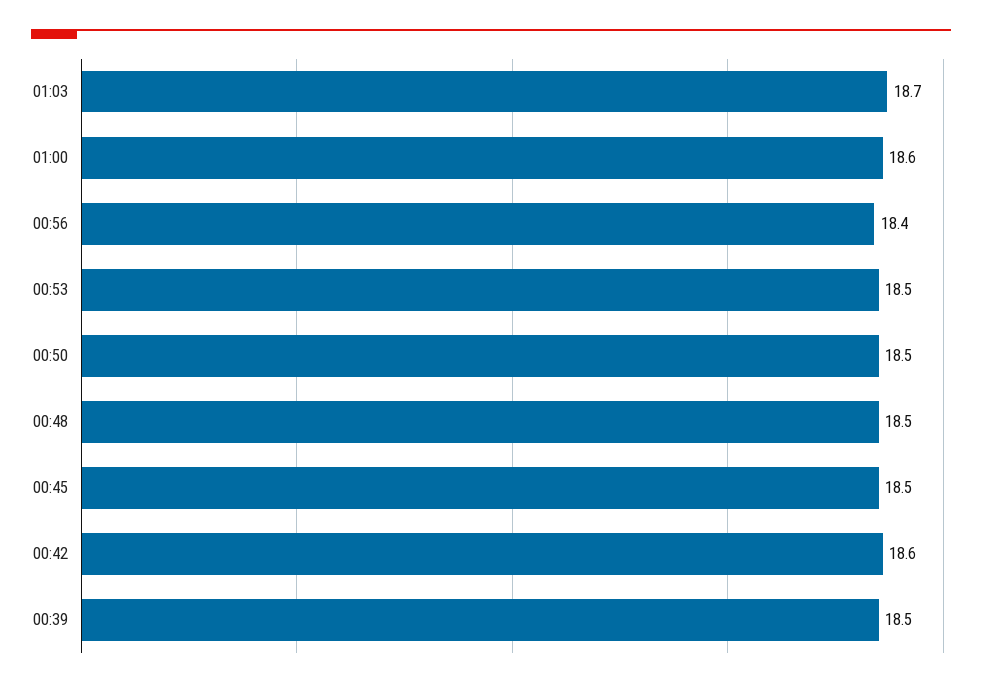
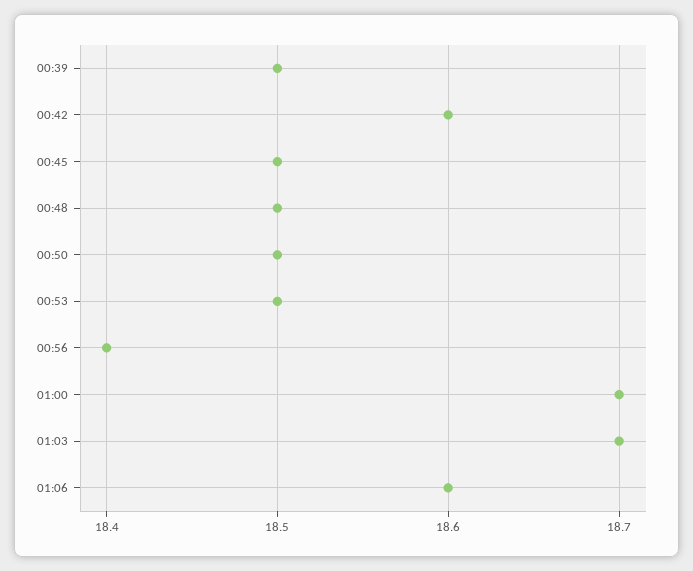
01:00: 18.6 -> 18.7
01:06: none -> 18.6

